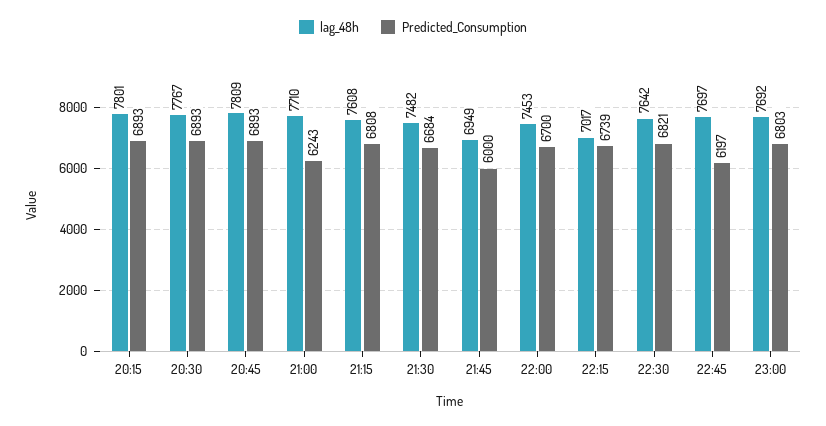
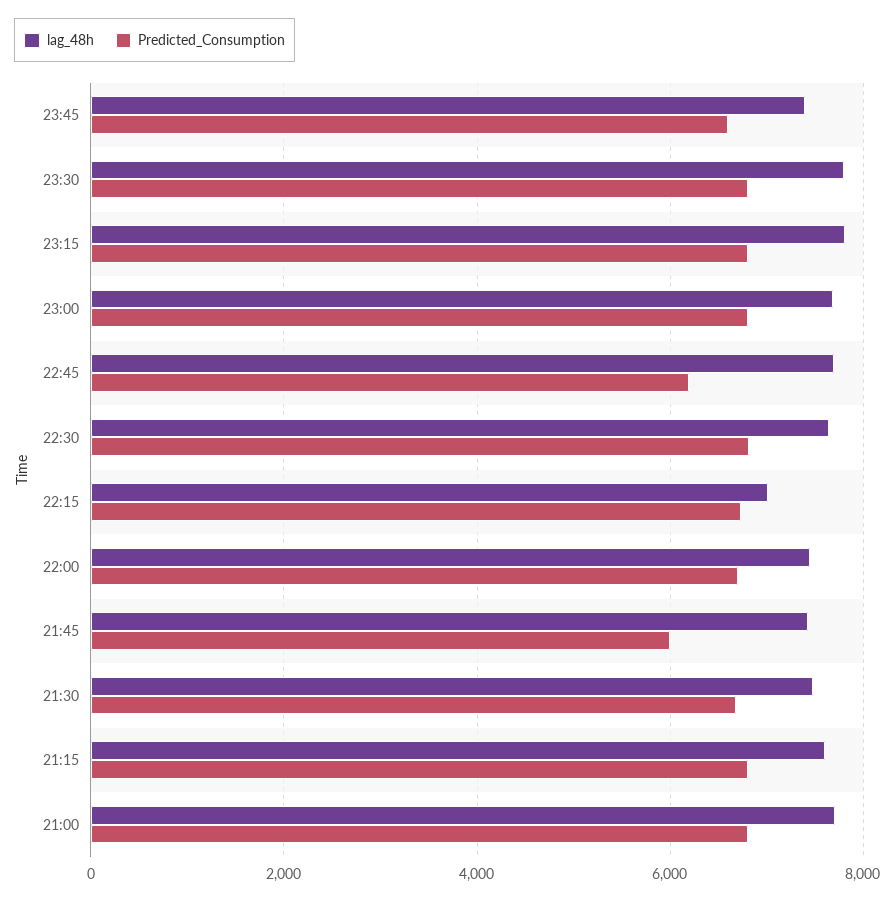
lag_48h, 20:15: 7801 -> none
Predicted_Consumption, 20:15: 6893 -> none
lag_48h, 20:30: 7767 -> none
Predicted_Consumption, 20:30: 6893 -> none
lag_48h, 20:45: 7809 -> none
Predicted_Consumption, 20:45: 6893 -> none
Predicted_Consumption, 21:00: 6243 -> 6800
lag_48h, 21:45: 6949 -> 7400
lag_48h, 23:45: none -> 7400
Predicted_Consumption, 23:45: none -> 6600
lag_48h, 23:30: none -> 7800
Predicted_Consumption, 23:30: none -> 6800
lag_48h, 23:15: none -> 7800
Predicted_Consumption, 23:15: none -> 6800

